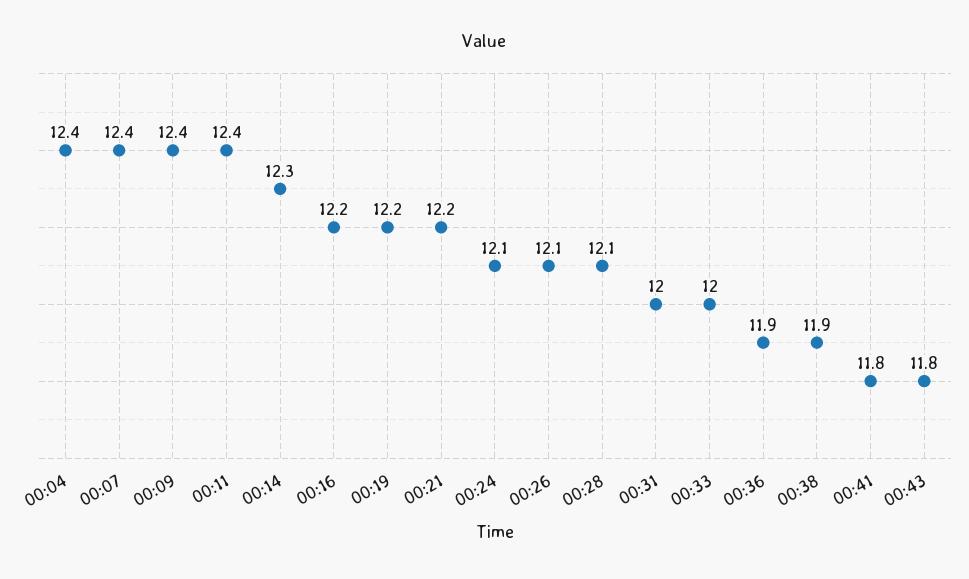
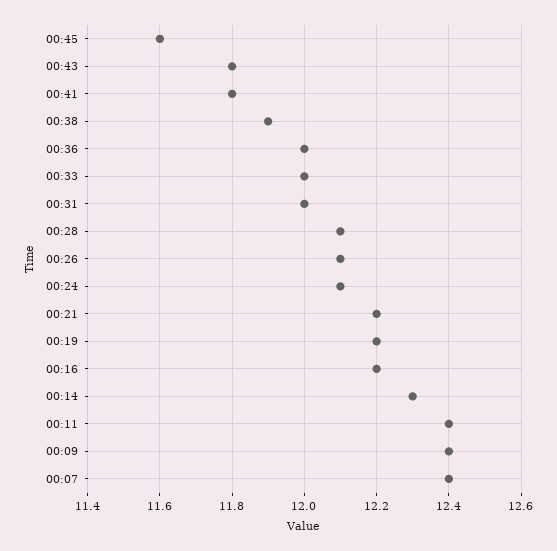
00:04: 12.4 -> none
00:36: 11.9 -> 12
00:45: none -> 11.6

